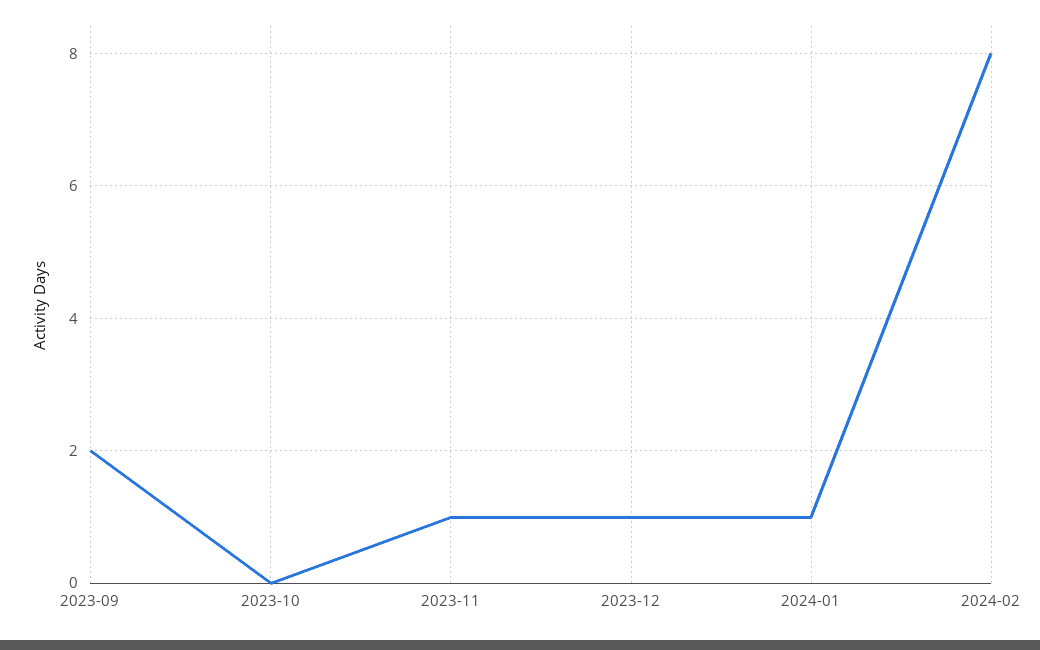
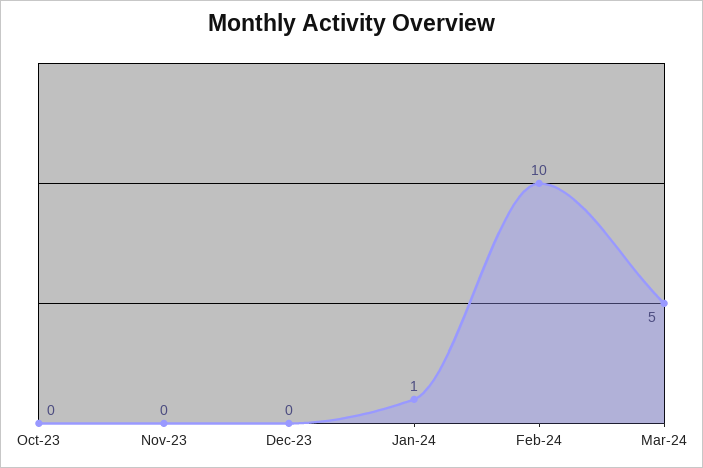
2023-09: 2 -> none
2023-11: 1 -> 0
2023-12: 1 -> 0
2024-02: 8 -> 10
Mar-24: none -> 5

